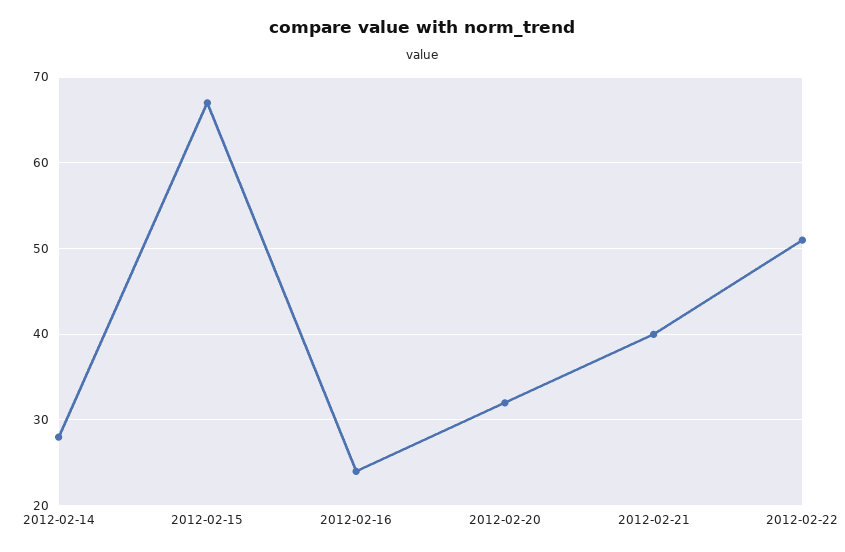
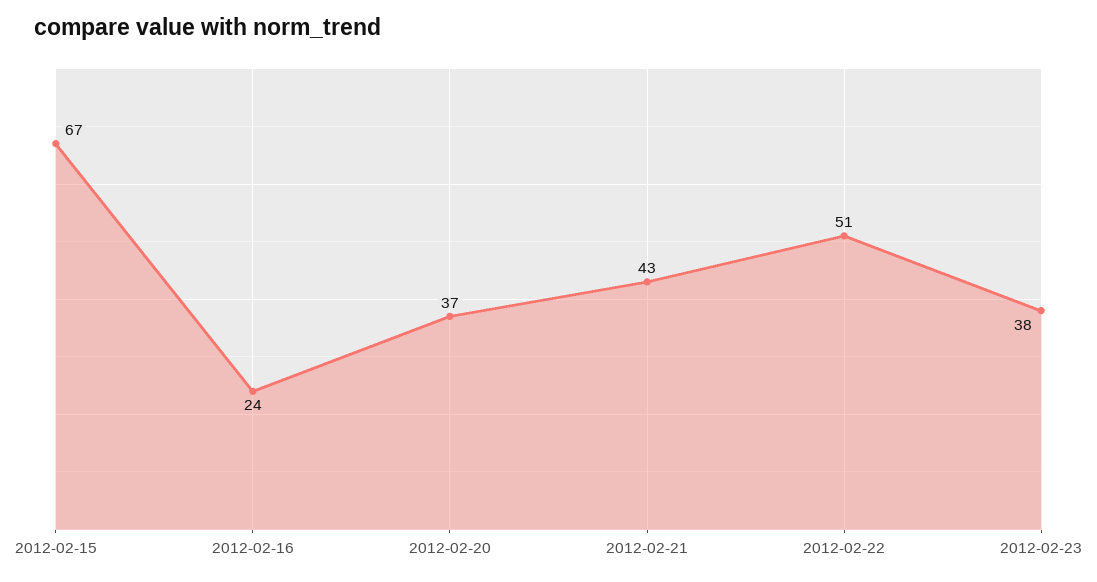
2012-02-14: 28 -> none
2012-02-20: 32 -> 37
2012-02-21: 40 -> 43
2012-02-23: none -> 38

